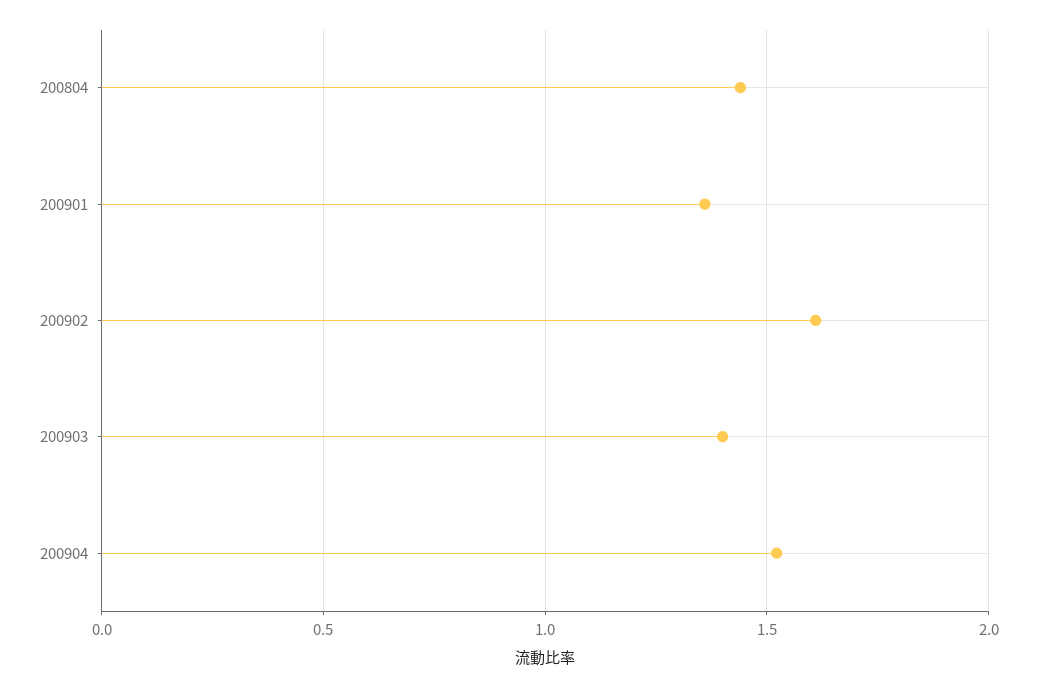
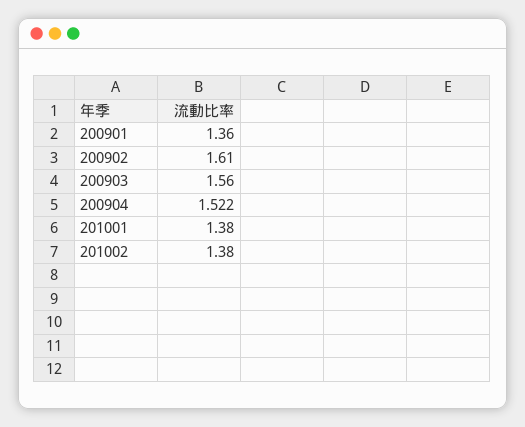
200804: 1.45 -> none
200903: 1.4 -> 1.56
201001: none -> 1.38
201002: none -> 1.38

